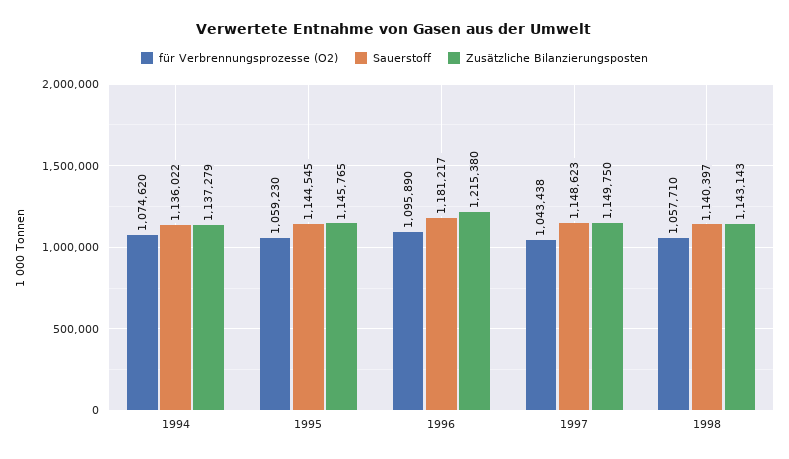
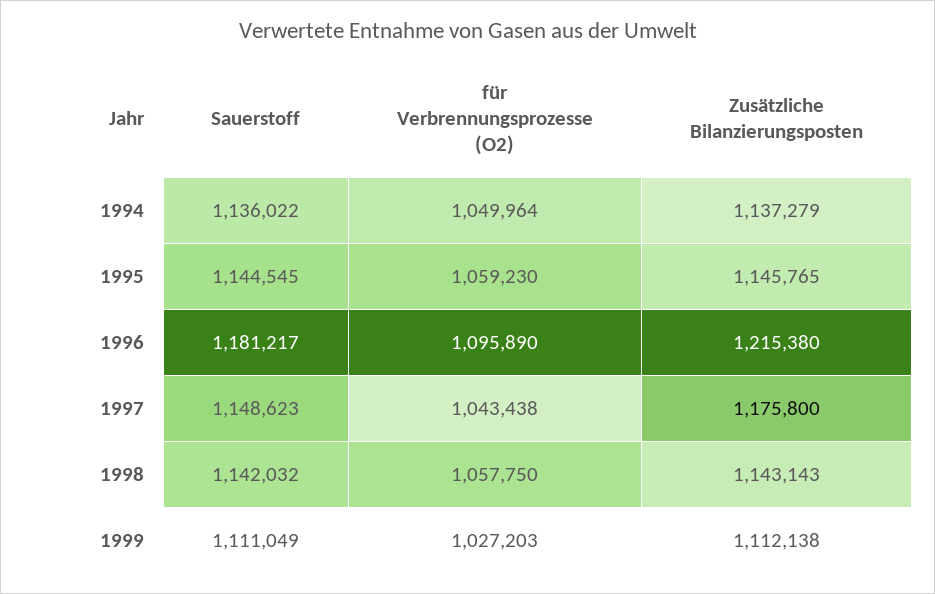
für Verbrennungsprozesse (O2), 1994: 1074620 -> 1049964
Zusätzliche Bilanzierungsposten, 1997: 1149750 -> 1175800
für Verbrennungsprozesse (O2), 1998: 1057710 -> 1057750
Sauerstoff, 1998: 1140397 -> 1142032
Sauerstoff, 1999: none -> 1111049
für Verbrennungsprozesse (O2), 1999: none -> 1027203
Zusätzliche Bilanzierungsposten, 1999: none -> 1112138

